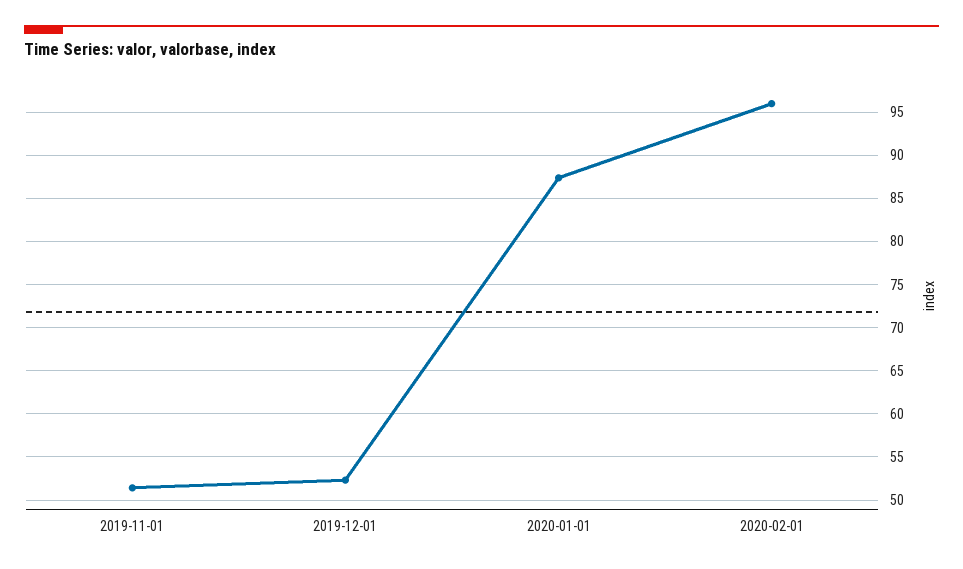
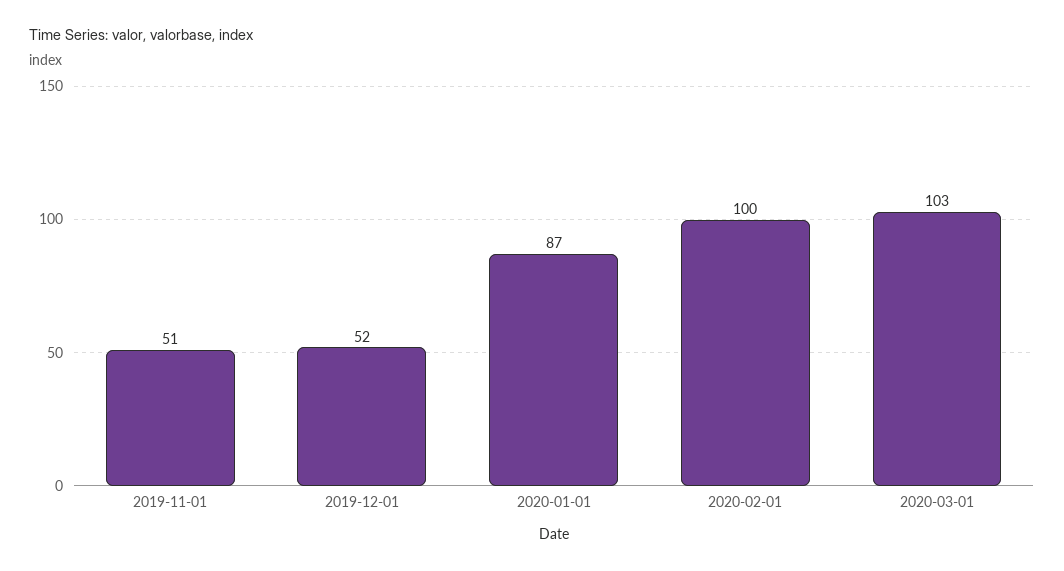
2020-02-01: 96 -> 100
2020-03-01: none -> 103

